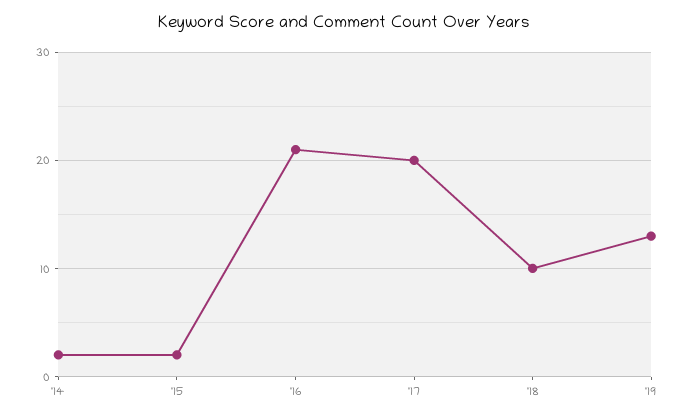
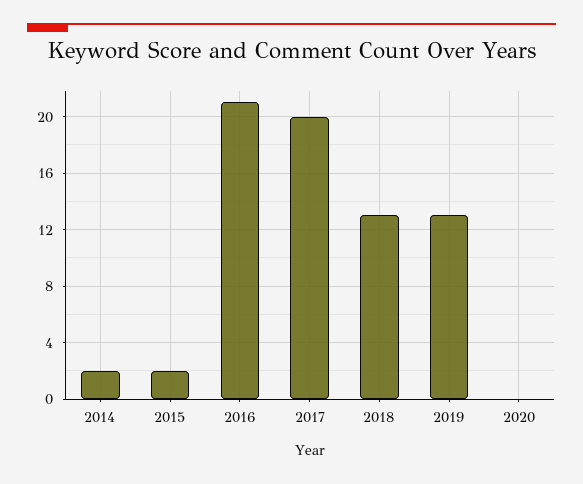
'18: 10 -> 13
2020: none -> 0

